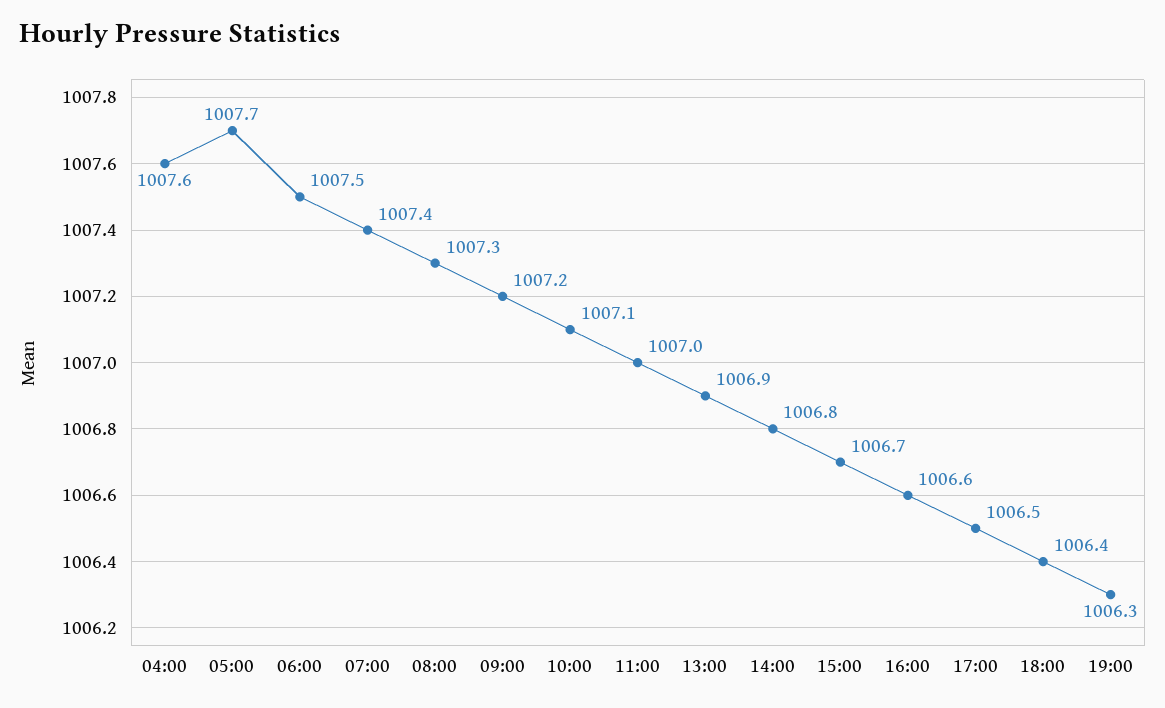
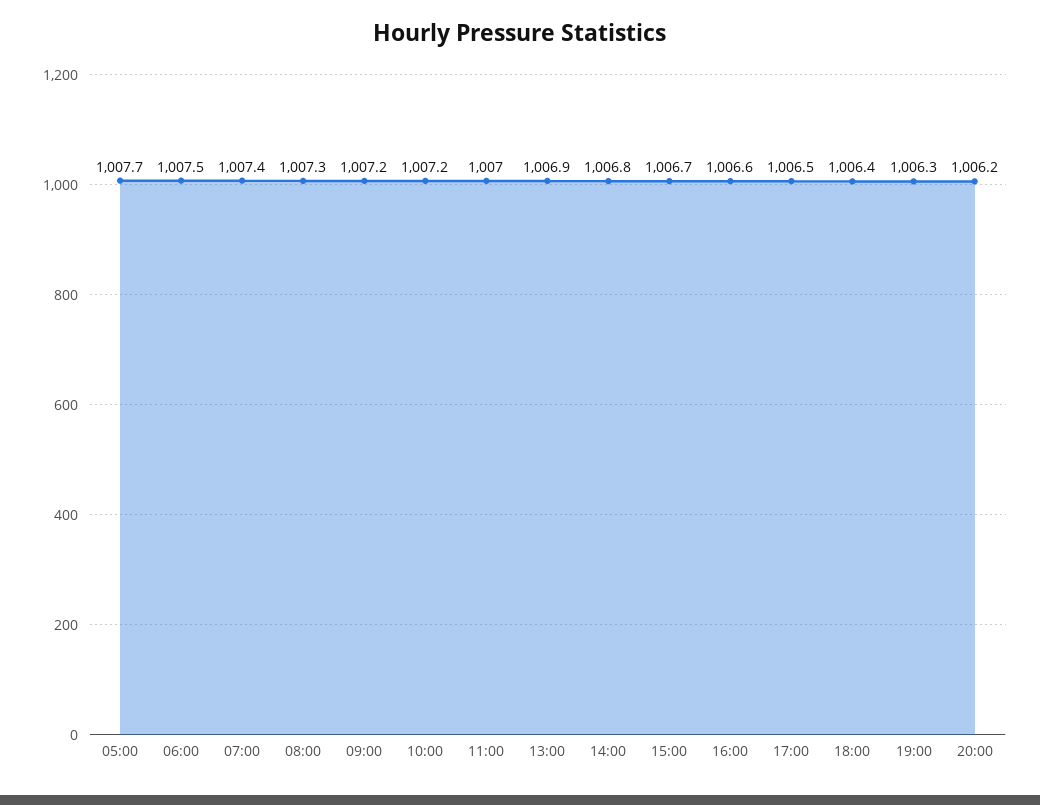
04:00: 1007.6 -> none
10:00: 1007.1 -> 1007.2
20:00: none -> 1006.2

